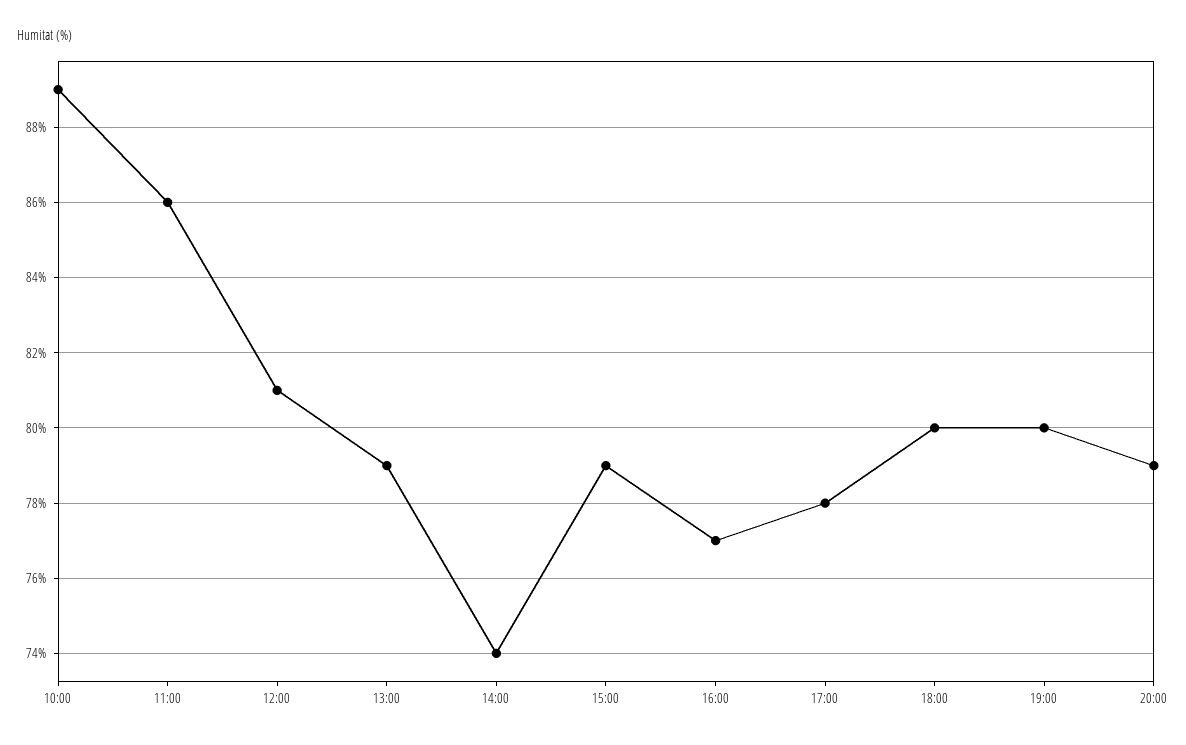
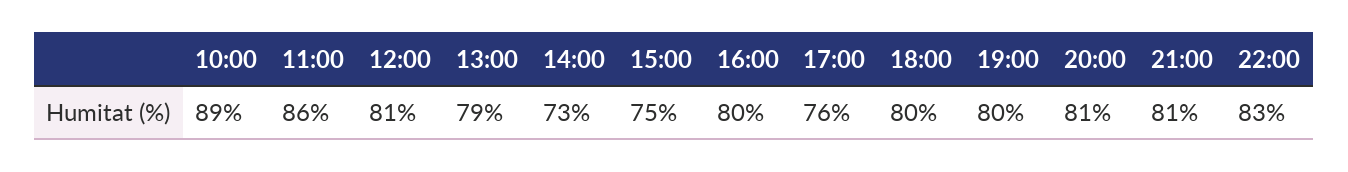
14:00: 74 -> 73
15:00: 79 -> 75
16:00: 77 -> 80
17:00: 78 -> 76
20:00: 79 -> 81
21:00: none -> 81
22:00: none -> 83

